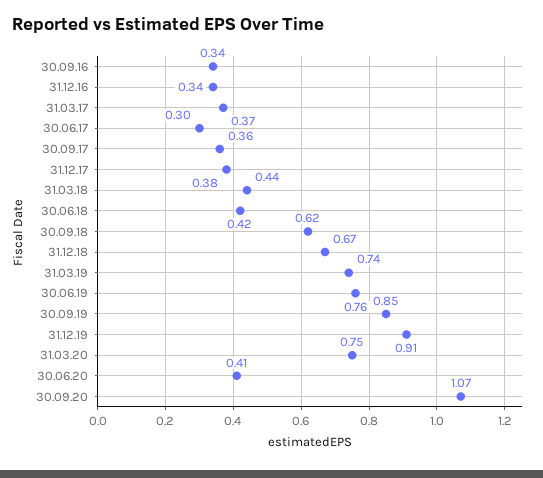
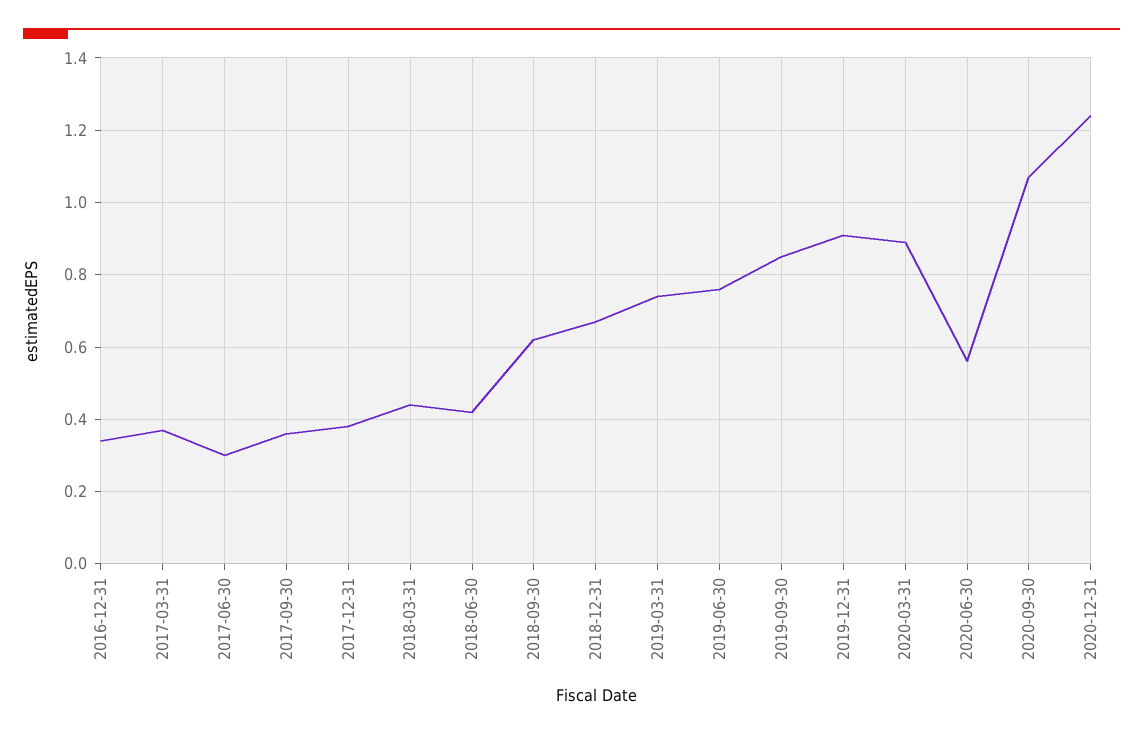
30.09.16: 0.34 -> none
31.03.20: 0.75 -> 0.9
30.06.20: 0.41 -> 0.55
2020-12-31: none -> 1.25

